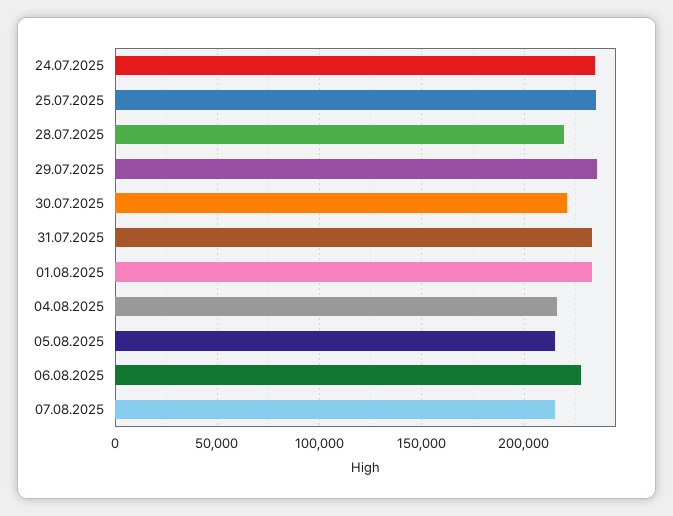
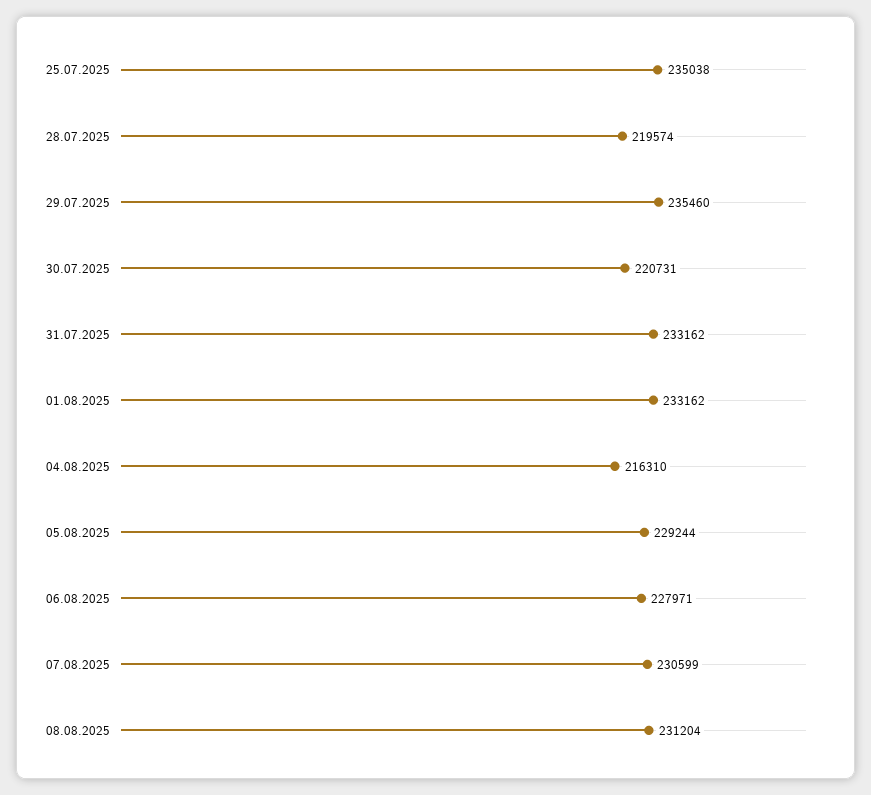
24.07.2025: 235000 -> none
05.08.2025: 215000 -> 229244
07.08.2025: 215000 -> 230599
08.08.2025: none -> 231204

